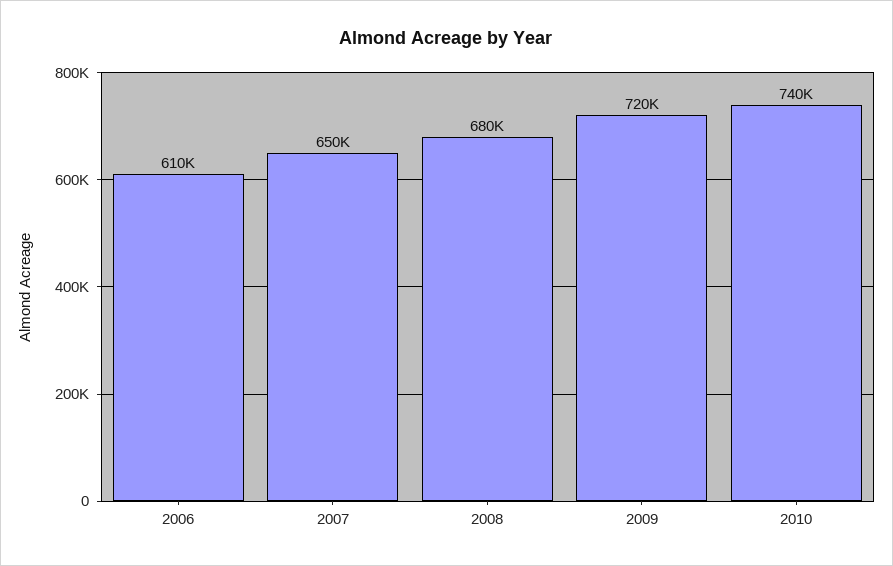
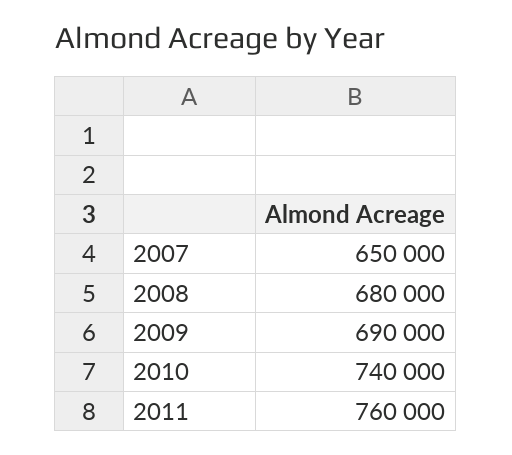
2006: 610000 -> none
2009: 720000 -> 690000
2011: none -> 760000

